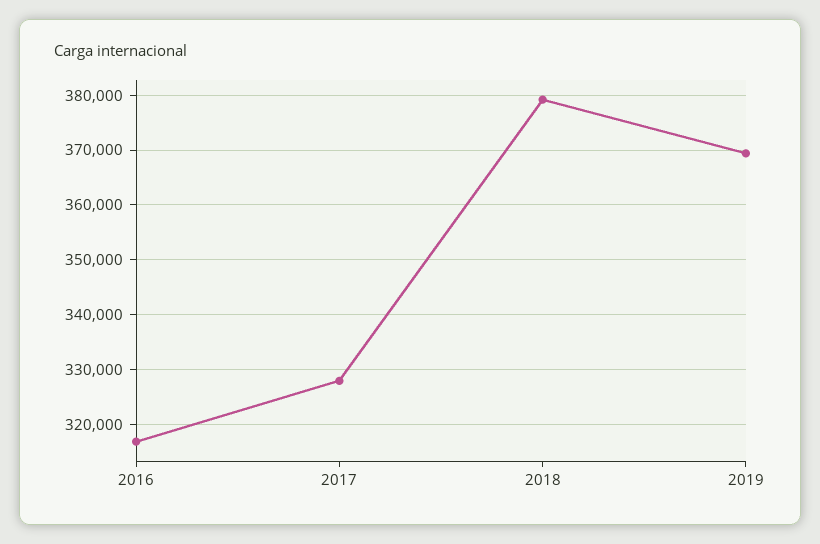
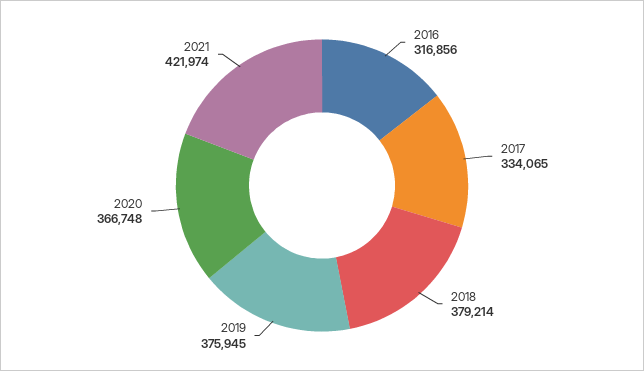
2017: 328000 -> 334065
2019: 370000 -> 375945
2020: none -> 366748
2021: none -> 421974

